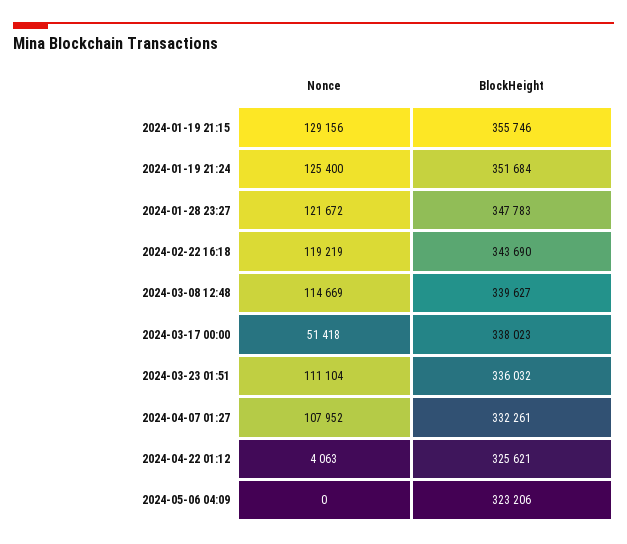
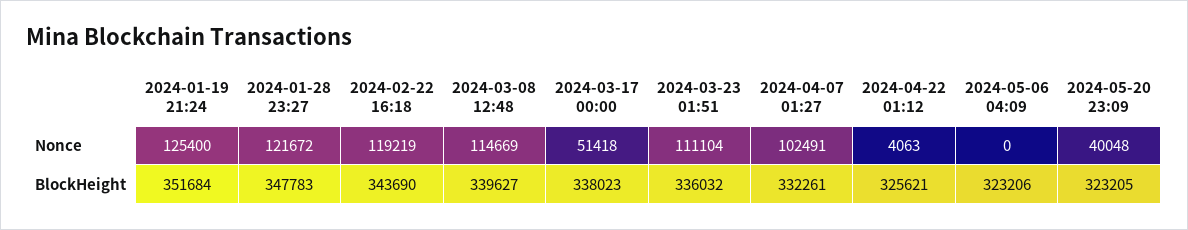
Nonce, 2024-01-19 21:15: 129156 -> none
BlockHeight, 2024-01-19 21:15: 355746 -> none
Nonce, 2024-04-07 01:27: 107952 -> 102491
Nonce, 2024-05-20 23:09: none -> 40048
BlockHeight, 2024-05-20 23:09: none -> 323205

